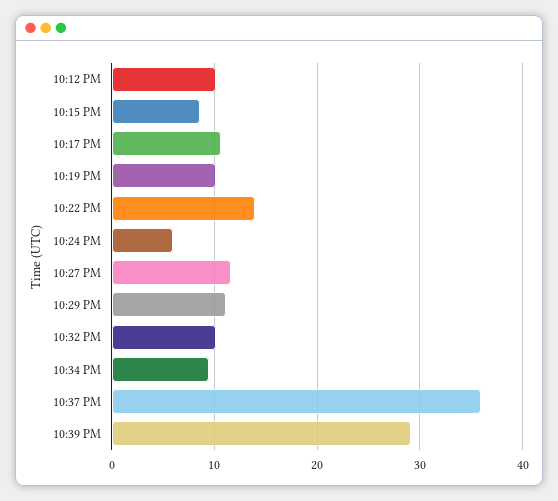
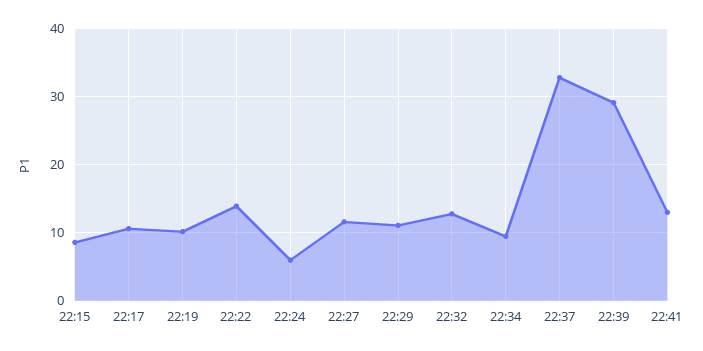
10:12 PM: 10 -> none
10:32 PM: 10 -> 13
10:37 PM: 36 -> 33
22:41: none -> 13

